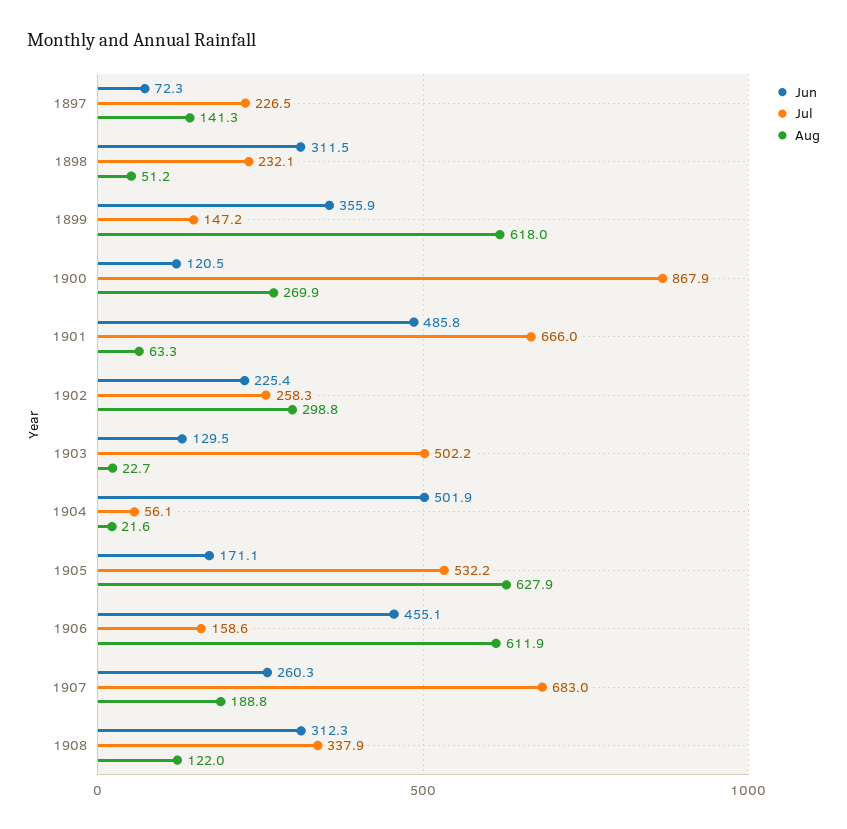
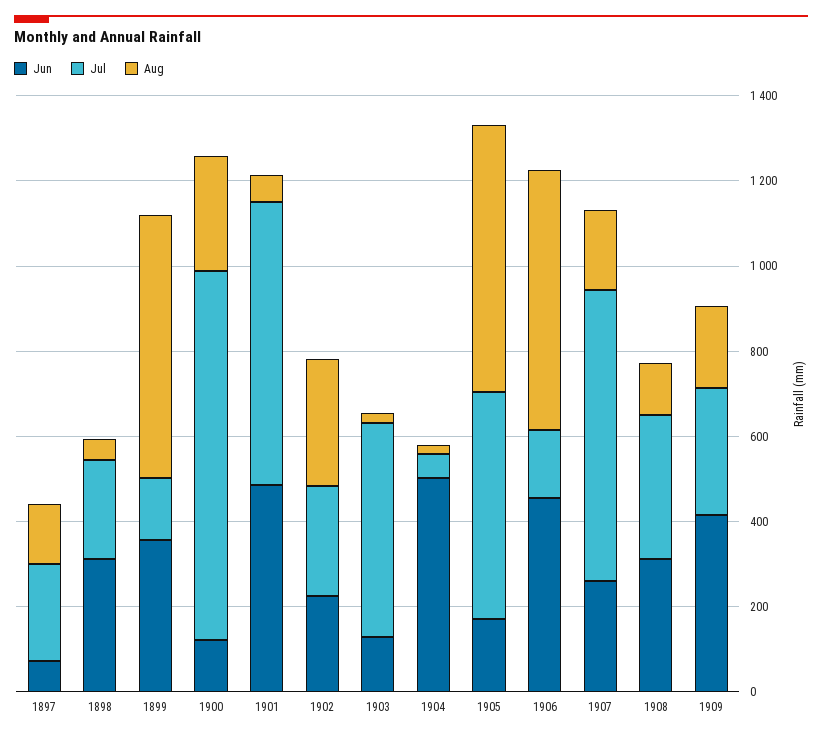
Jun, 1909: none -> 400
Jul, 1909: none -> 300
Aug, 1909: none -> 200

